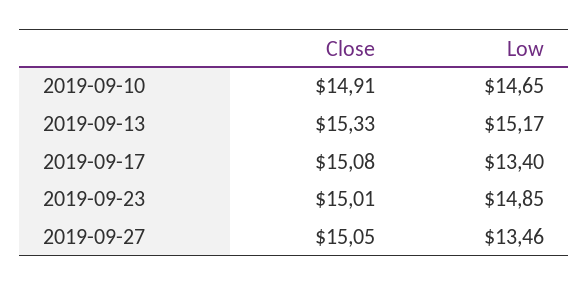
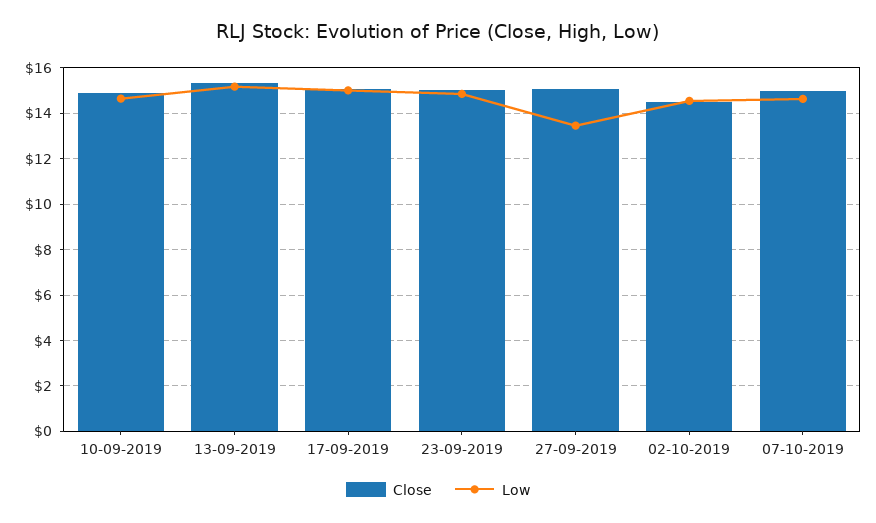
Low, 2019-09-17: 13.4 -> 15
Close, 02-10-2019: none -> 14.5
Low, 02-10-2019: none -> 14.5
Close, 07-10-2019: none -> 15
Low, 07-10-2019: none -> 14.5

